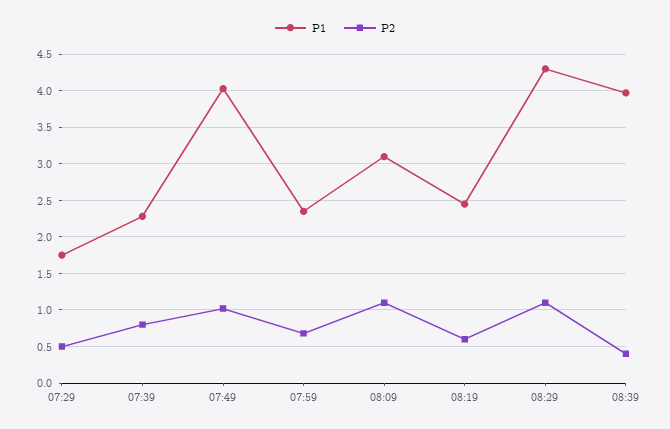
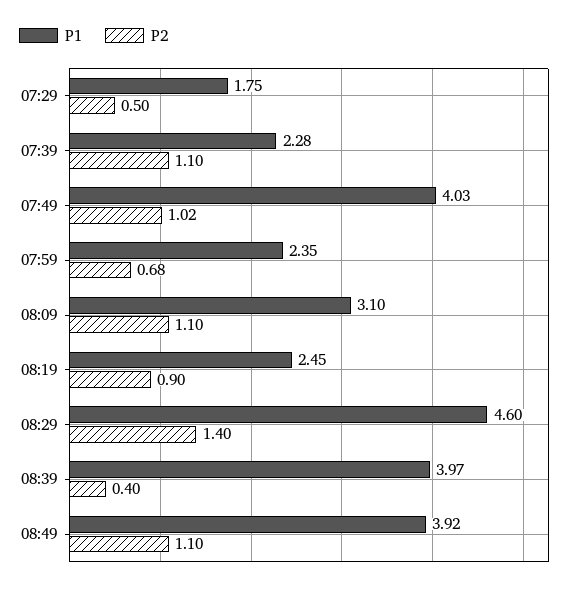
P2, 07:39: 0.8 -> 1.1
P2, 08:19: 0.6 -> 0.9
P1, 08:29: 4.3 -> 4.6
P2, 08:29: 1.1 -> 1.4
P1, 08:49: none -> 3.92
P2, 08:49: none -> 1.1

